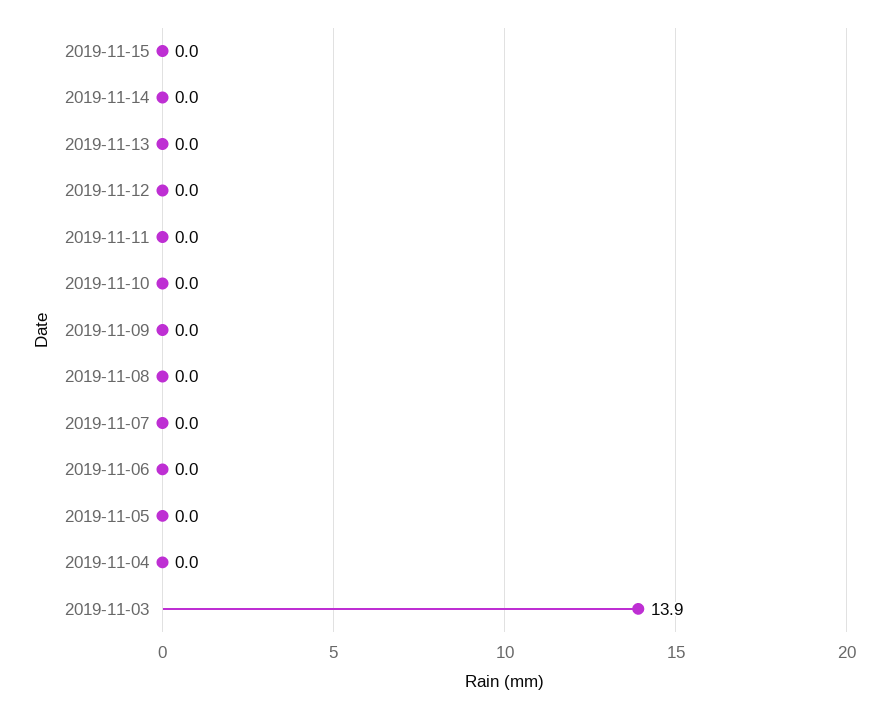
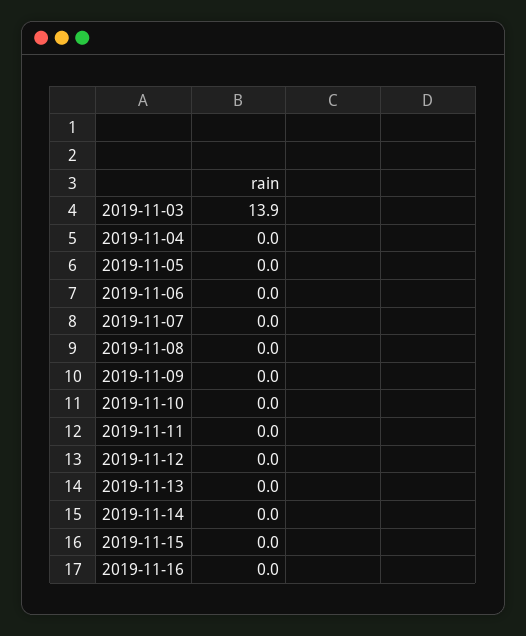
2019-11-16: none -> 0

